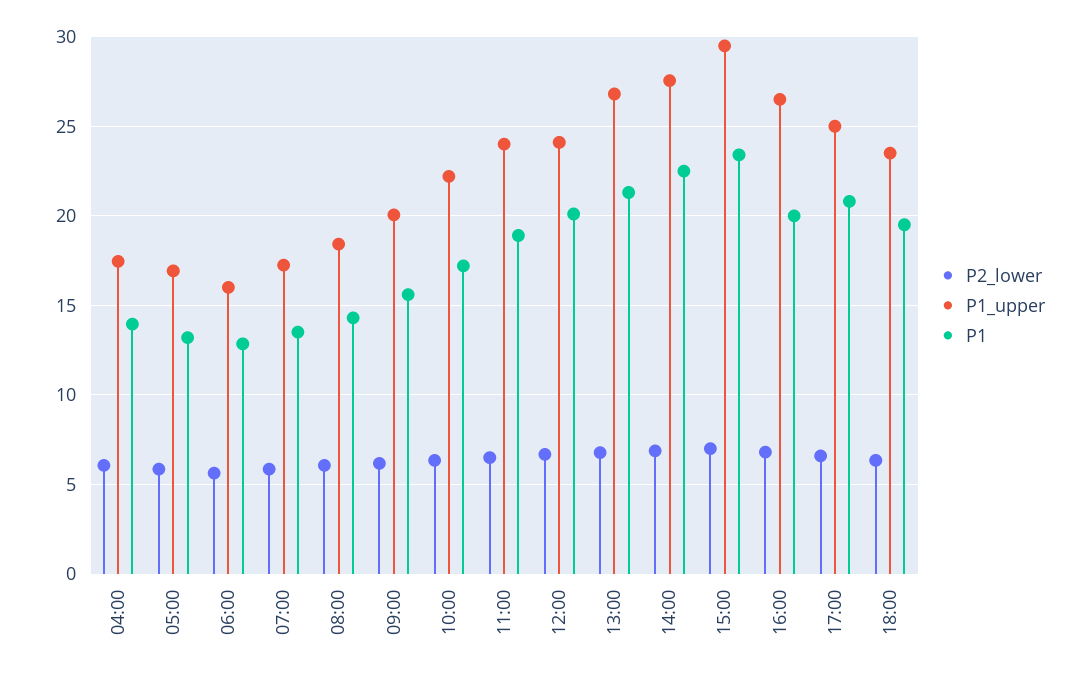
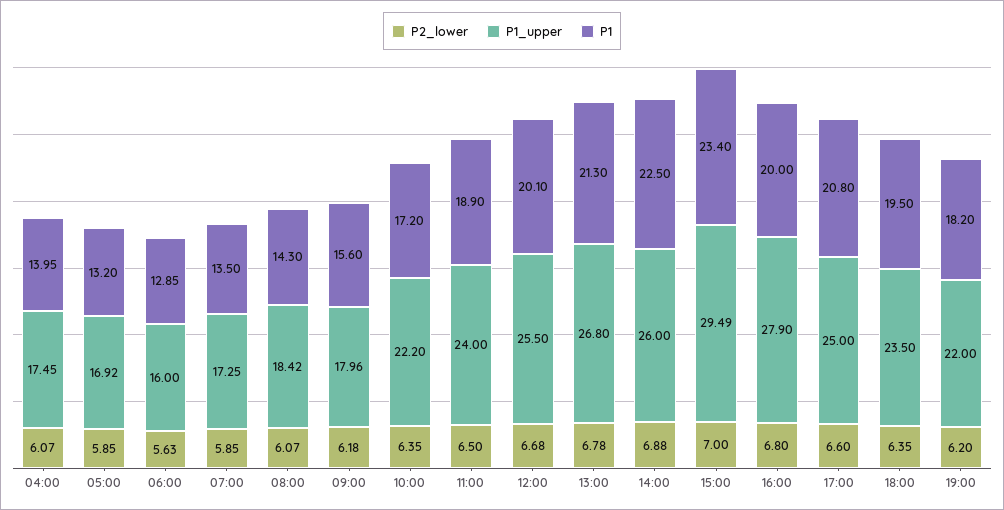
P1_upper, 09:00: 20 -> 17.96
P1_upper, 12:00: 24 -> 25.5
P1_upper, 14:00: 27.5 -> 26
P1_upper, 16:00: 26.5 -> 27.9
P2_lower, 19:00: none -> 6.2
P1_upper, 19:00: none -> 22
P1, 19:00: none -> 18.2

